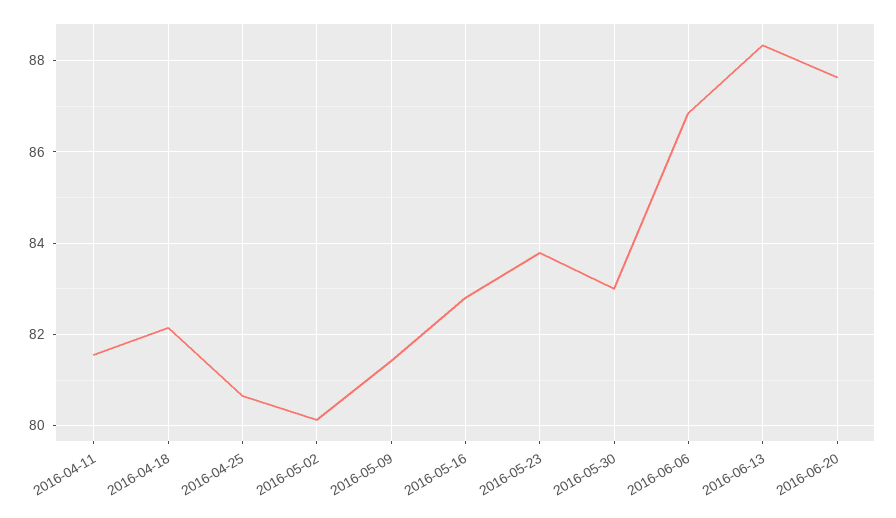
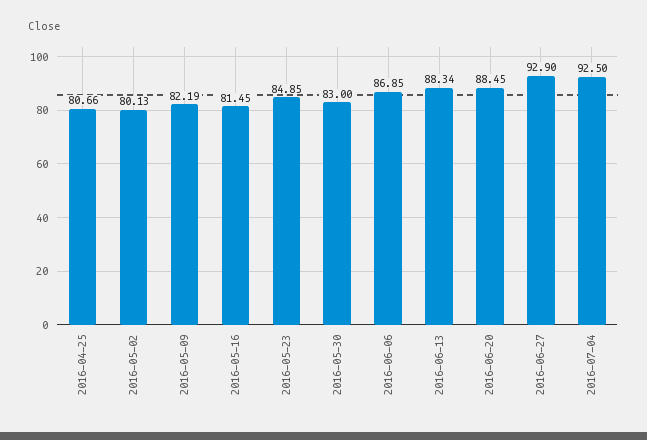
2016-04-11: 81.6 -> none
2016-04-18: 82.2 -> none
2016-05-09: 81.4 -> 82.19
2016-05-16: 82.8 -> 81.45
2016-05-23: 83.8 -> 84.85
2016-06-20: 87.6 -> 88.45
2016-06-27: none -> 92.9
2016-07-04: none -> 92.5

